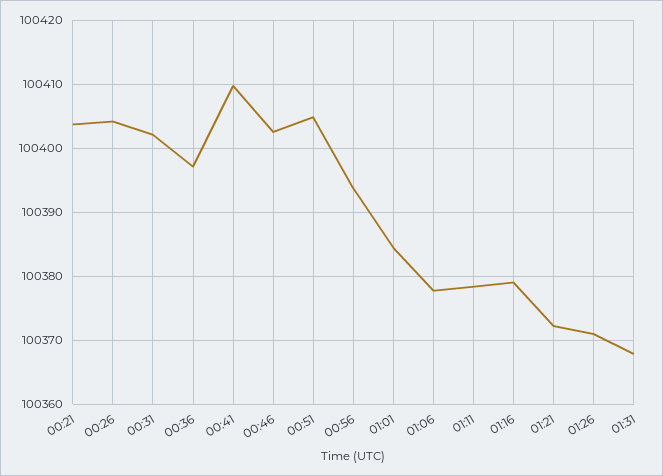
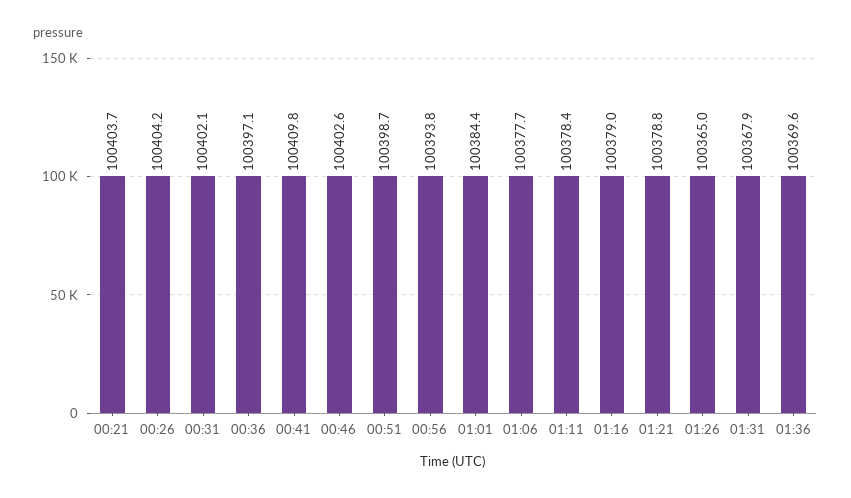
00:51: 100405 -> 100398.7
01:21: 100372 -> 100378.8
01:26: 100371 -> 100365
01:36: none -> 100369.6

